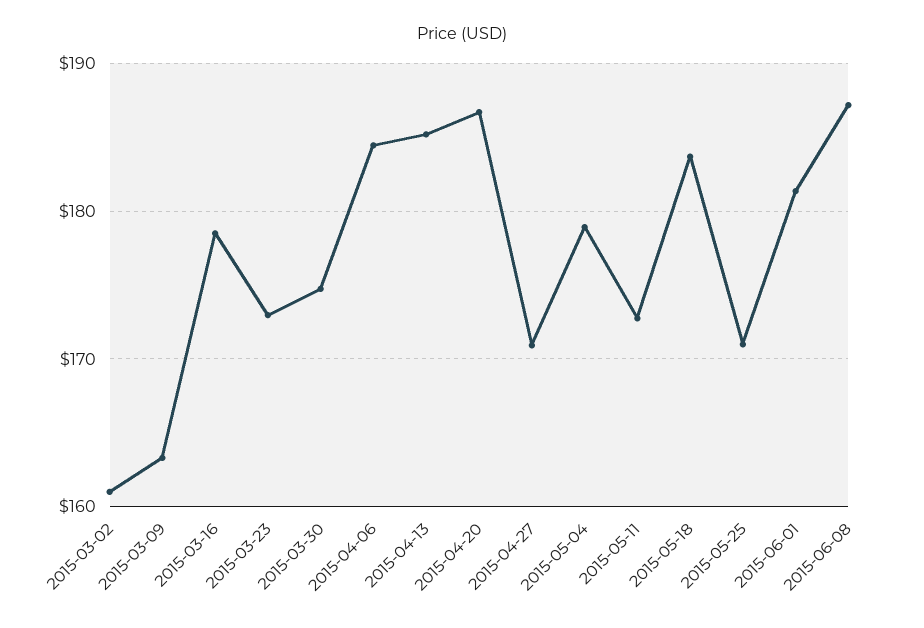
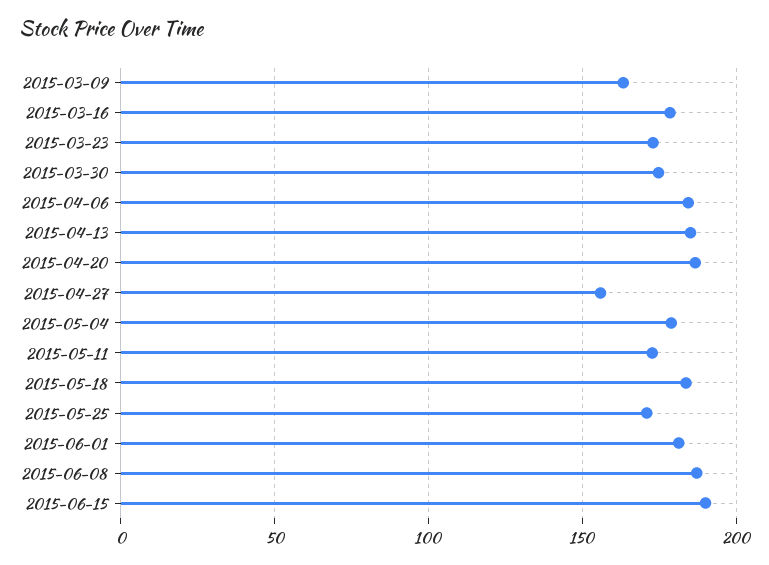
2015-03-02: 161 -> none
2015-04-27: 171 -> 155
2015-06-15: none -> 190

